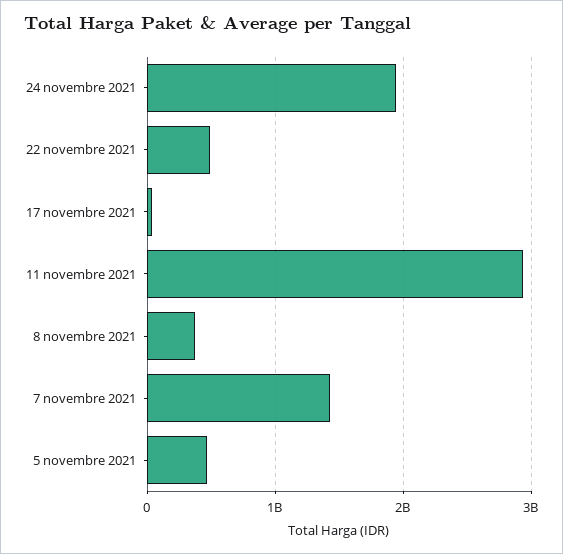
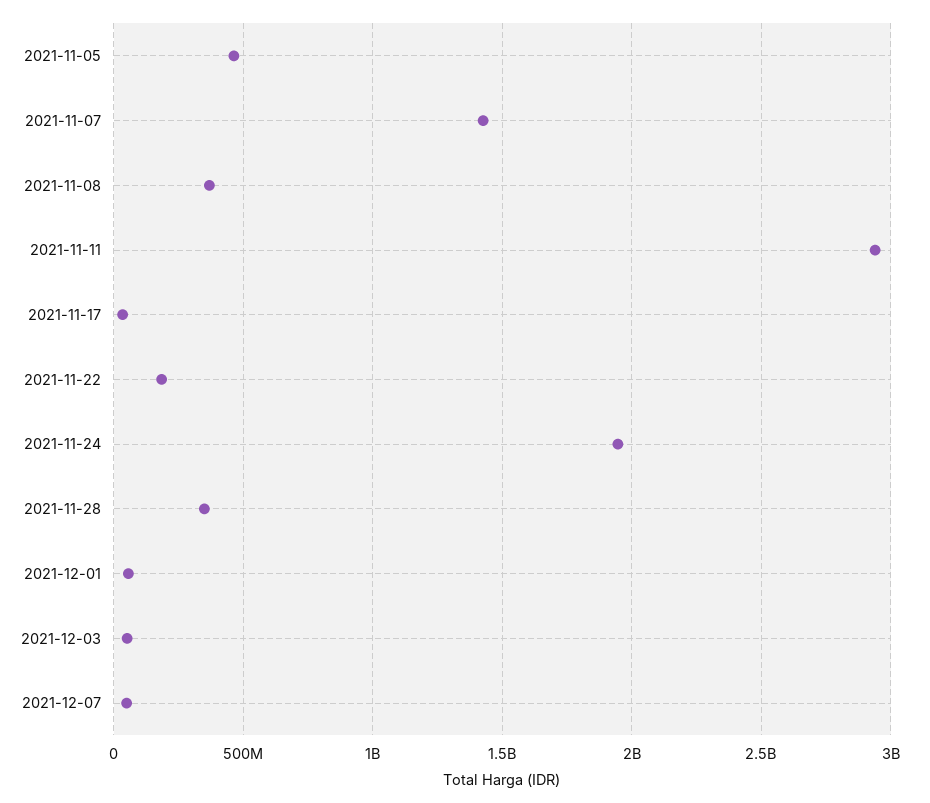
22 novembre 2021: 500000000 -> 200000000
2021-11-28: none -> 350000000
2021-12-01: none -> 50000000
2021-12-03: none -> 50000000
2021-12-07: none -> 50000000

